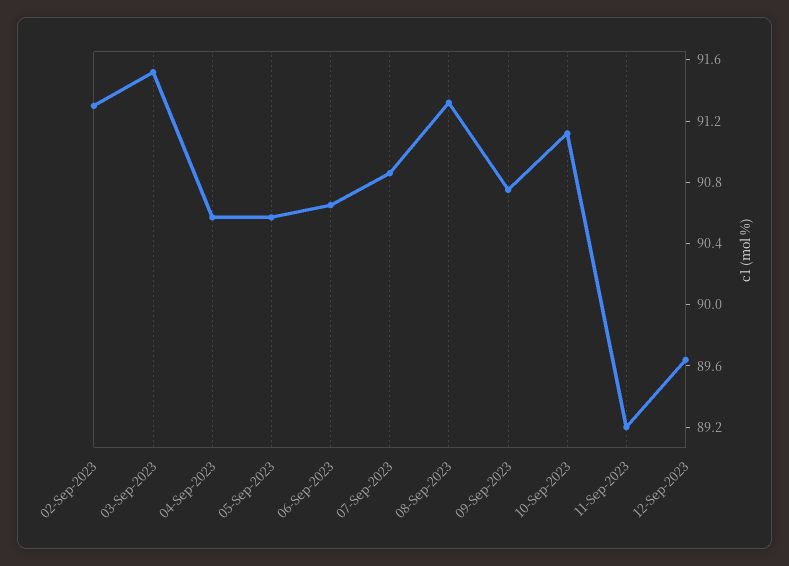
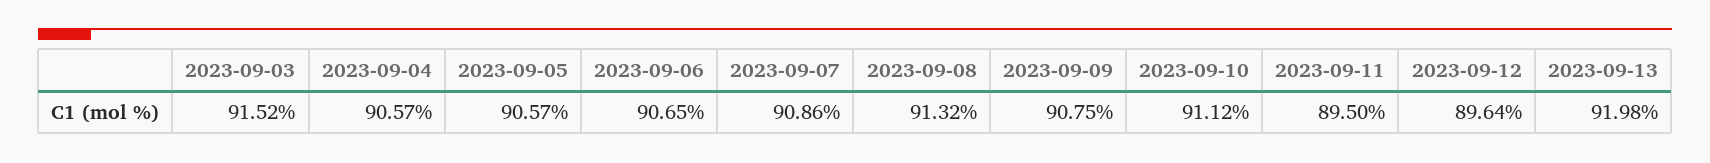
02-Sep-2023: 91.3 -> none
11-Sep-2023: 89.2 -> 89.5
2023-09-13: none -> 91.98

